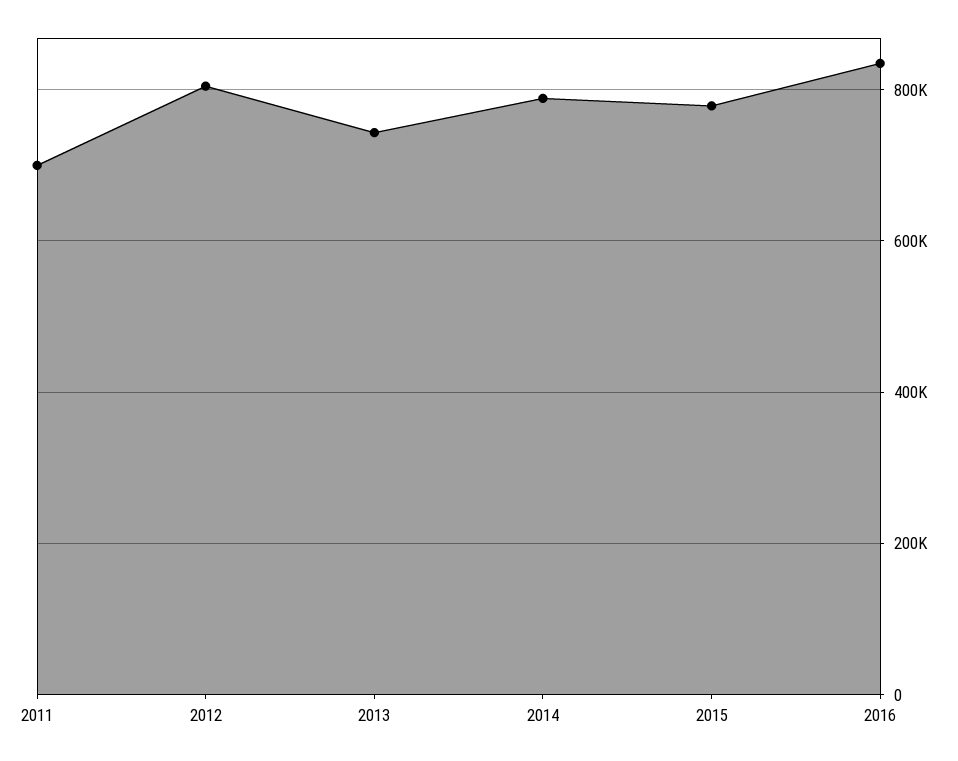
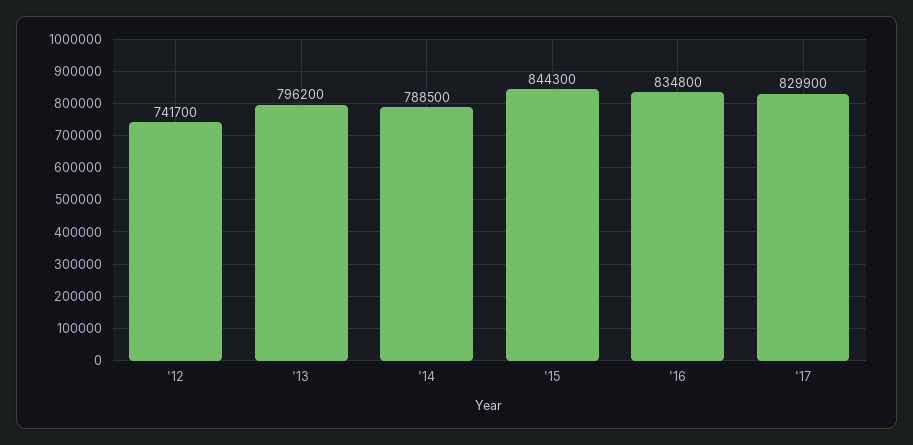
2011: 700000 -> none
2012: 800000 -> 741700
2013: 740000 -> 796200
2015: 780000 -> 844300
'17: none -> 829900

